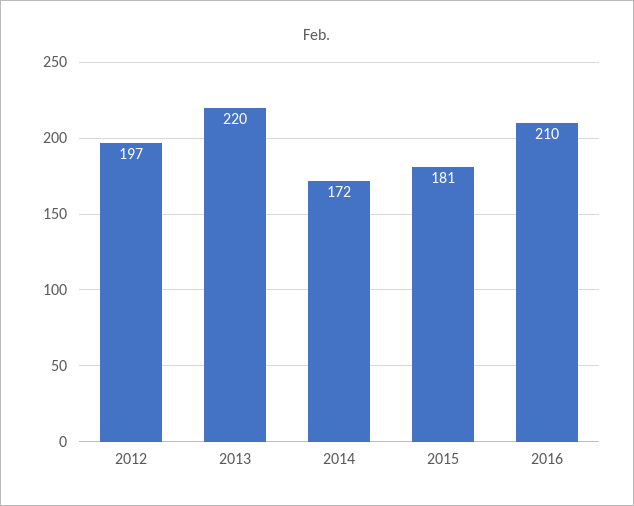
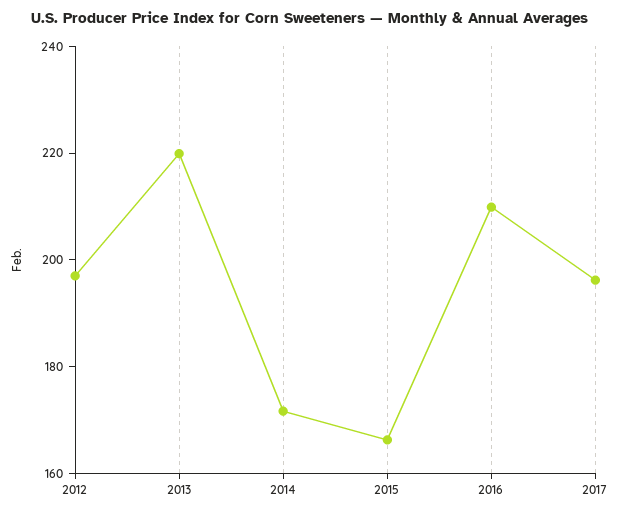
2015: 181 -> 165
2017: none -> 195

